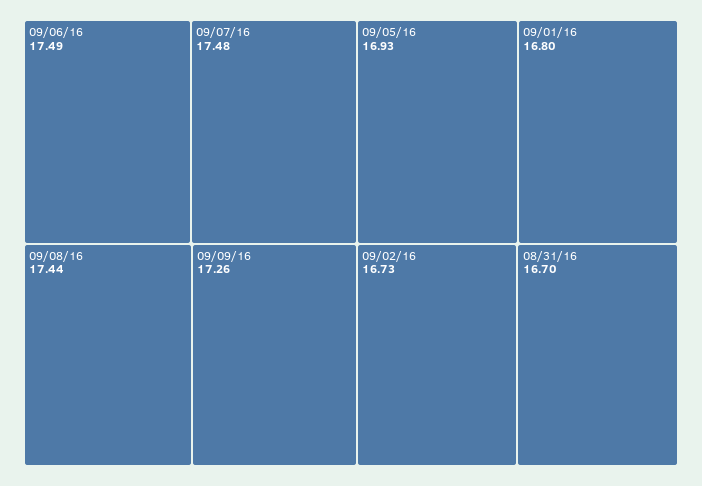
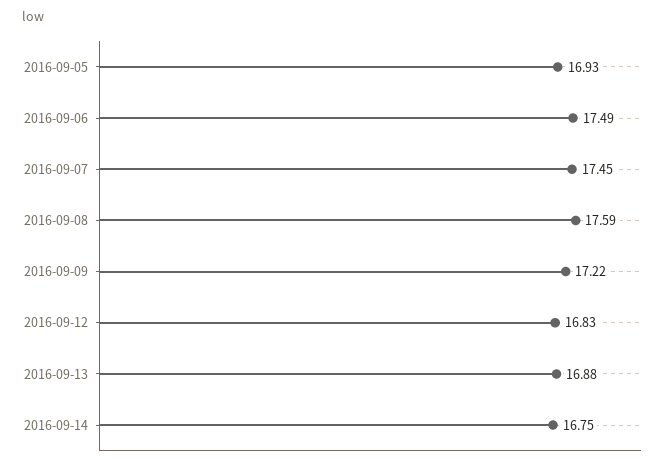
09/07/16: 17.48 -> 17.45
09/08/16: 17.44 -> 17.59
09/09/16: 17.26 -> 17.22
09/01/16: 16.8 -> none
09/02/16: 16.73 -> none
08/31/16: 16.7 -> none
2016-09-12: none -> 16.83
2016-09-13: none -> 16.88
2016-09-14: none -> 16.75

